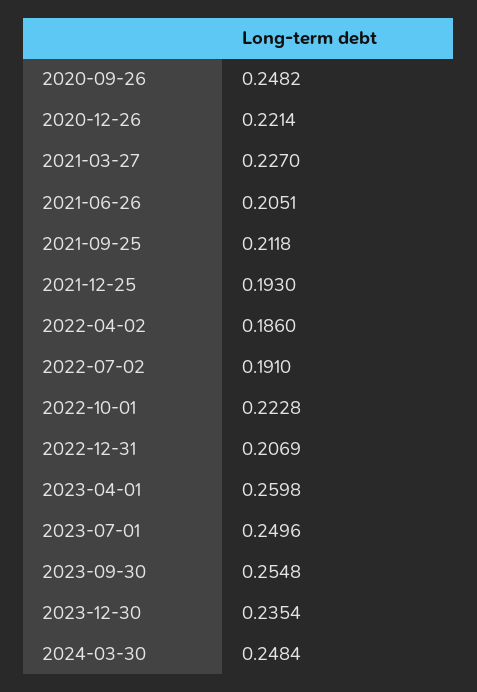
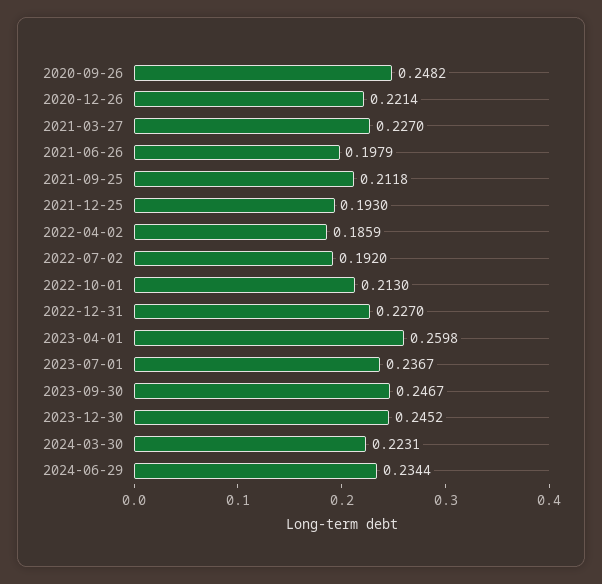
2021-06-26: 0.2051 -> 0.1979
2022-04-02: 0.186 -> 0.1859
2022-07-02: 0.191 -> 0.192
2022-10-01: 0.2228 -> 0.213
2022-12-31: 0.2069 -> 0.227
2023-07-01: 0.2496 -> 0.2367
2023-09-30: 0.2548 -> 0.2467
2023-12-30: 0.2354 -> 0.2452
2024-03-30: 0.2484 -> 0.2231
2024-06-29: none -> 0.2344

